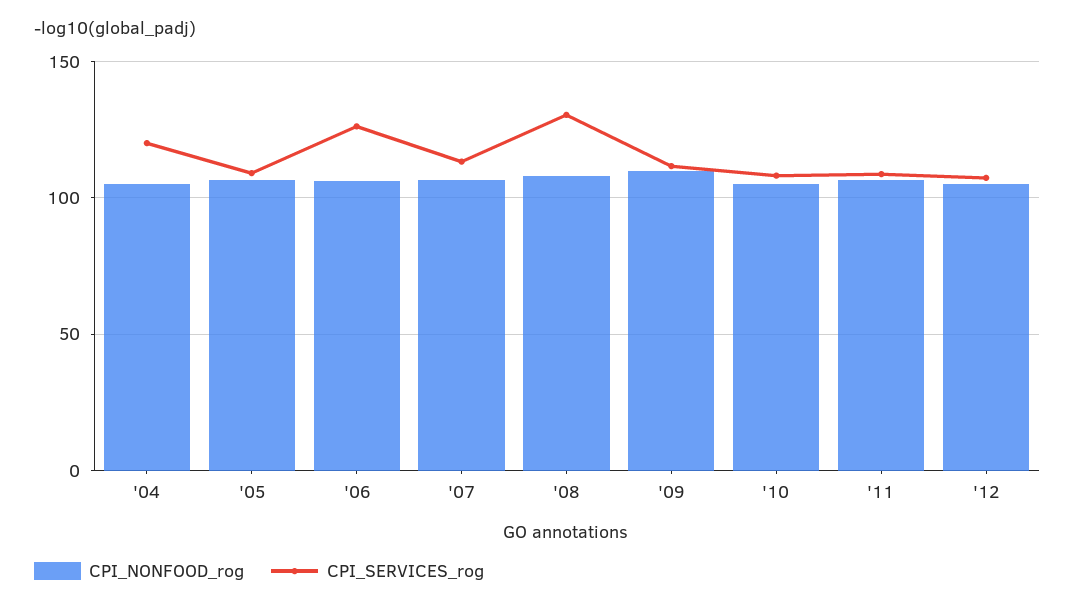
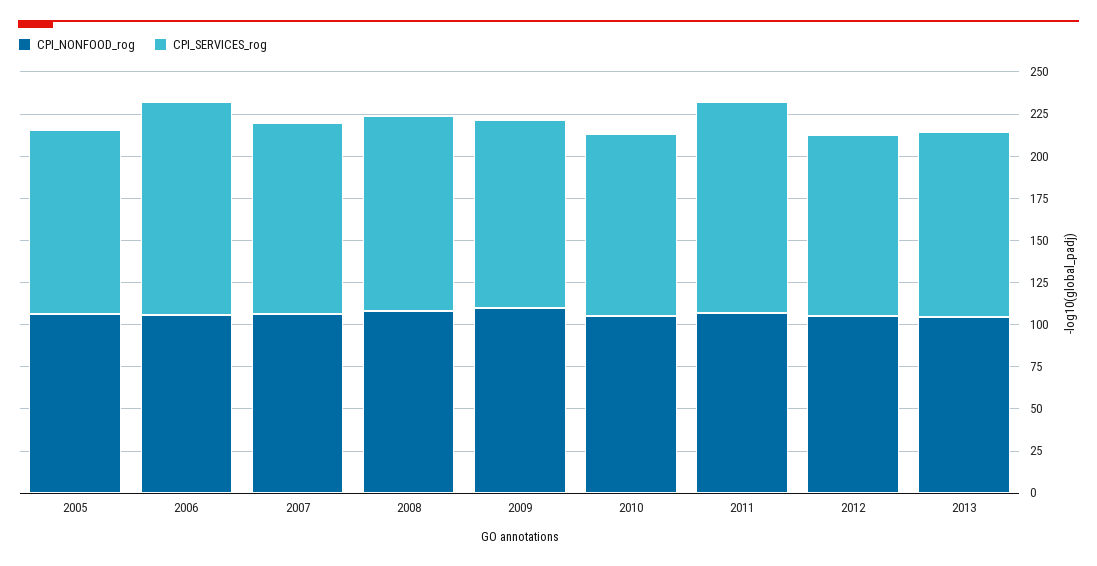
CPI_NONFOOD_rog, '04: 105 -> none
CPI_SERVICES_rog, '04: 120 -> none
CPI_SERVICES_rog, '08: 130 -> 115
CPI_SERVICES_rog, '11: 110 -> 125
CPI_NONFOOD_rog, 2013: none -> 105
CPI_SERVICES_rog, 2013: none -> 110

